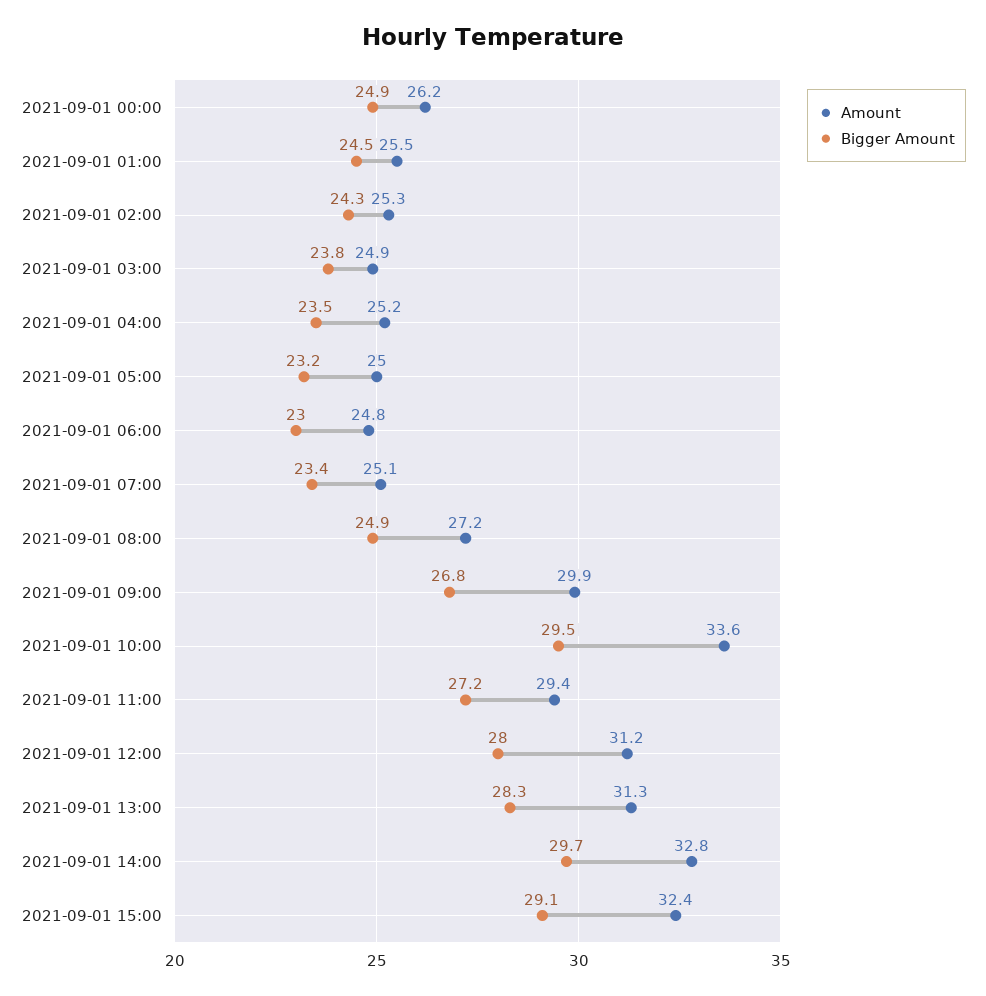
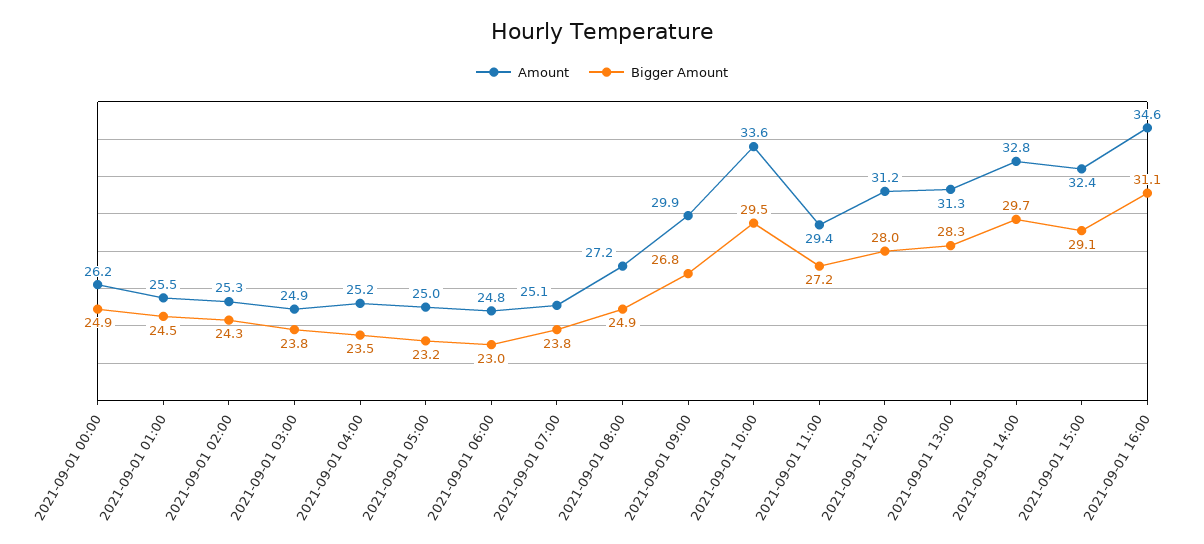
Bigger Amount, 2021-09-01 07:00: 23.4 -> 23.8
Amount, 2021-09-01 16:00: none -> 34.6
Bigger Amount, 2021-09-01 16:00: none -> 31.1

